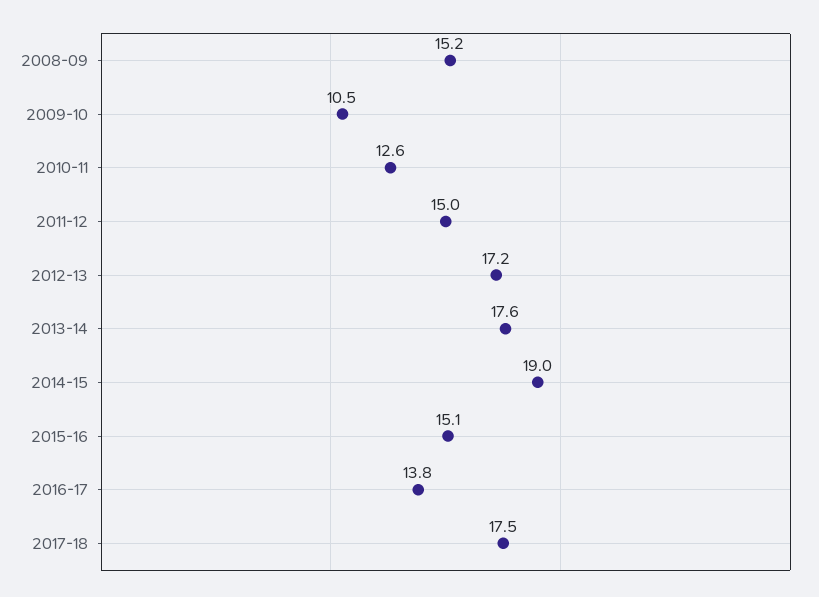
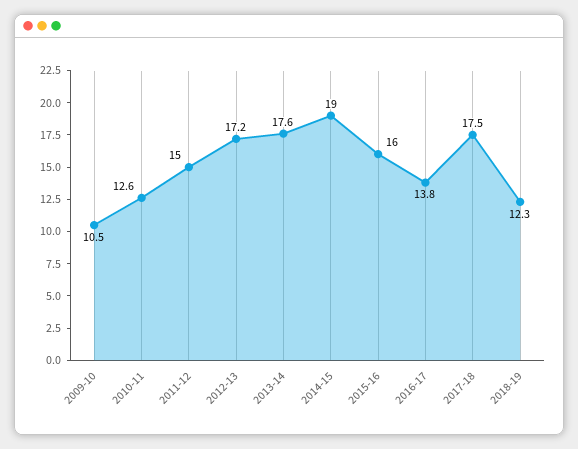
2008-09: 15.2 -> none
2015-16: 15.1 -> 16
2018-19: none -> 12.3

